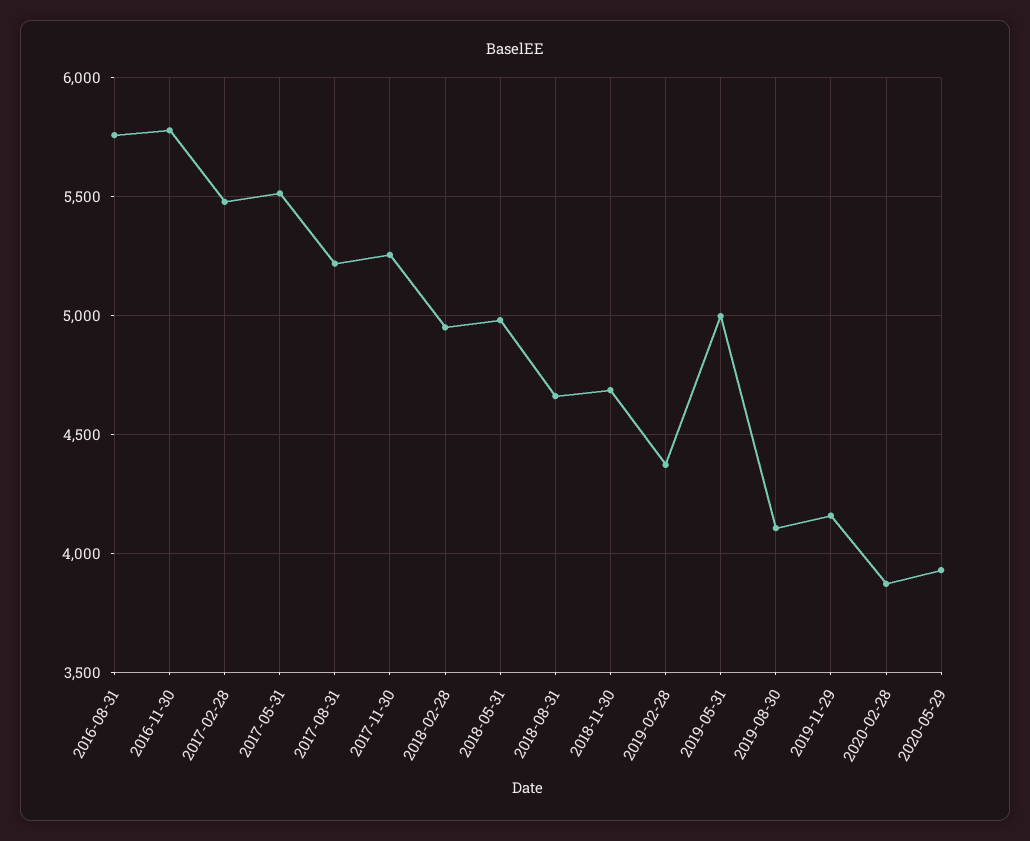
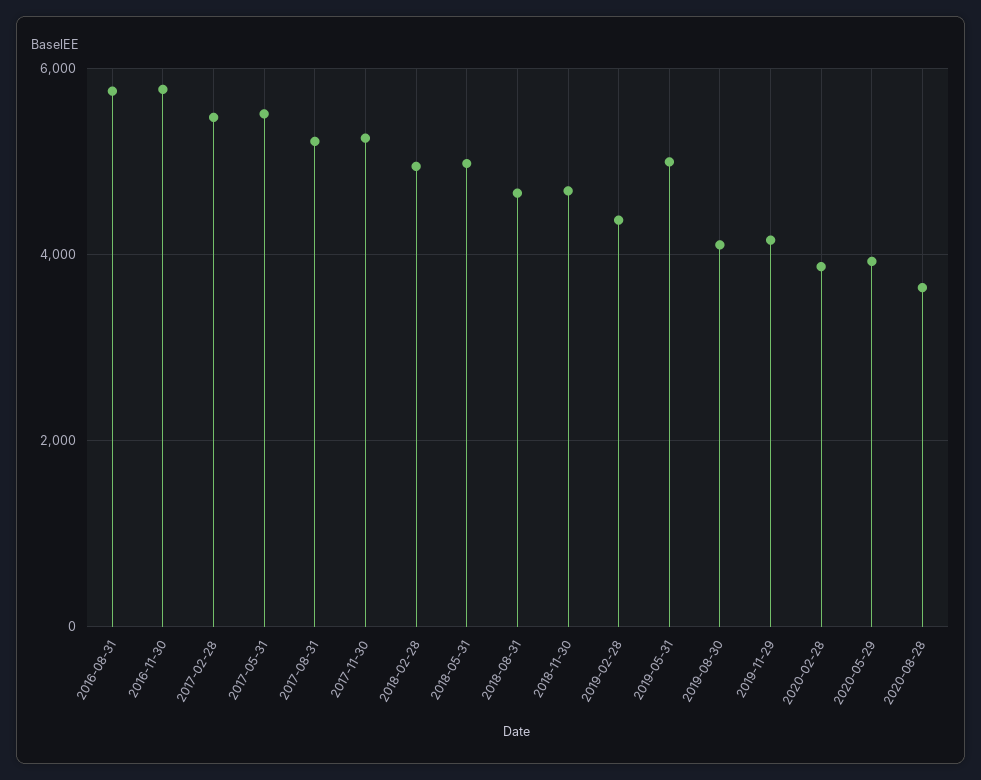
2020-08-28: none -> 3600

